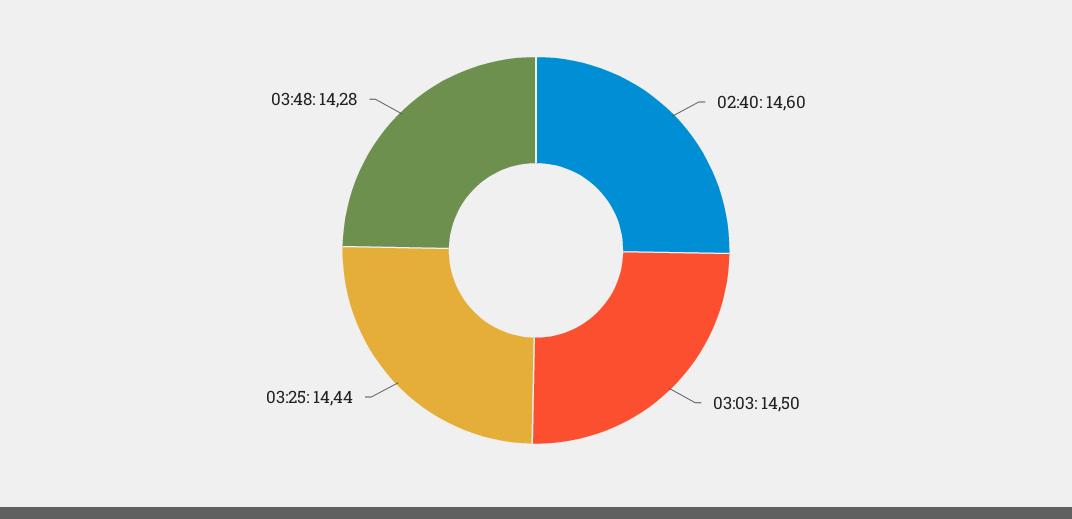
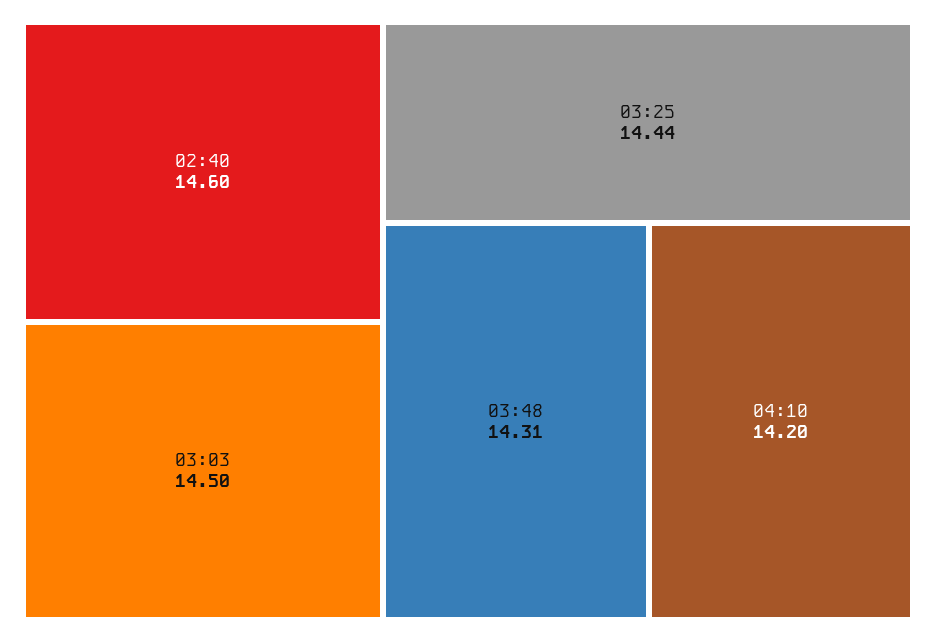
03:48: 14.28 -> 14.31
04:10: none -> 14.2

